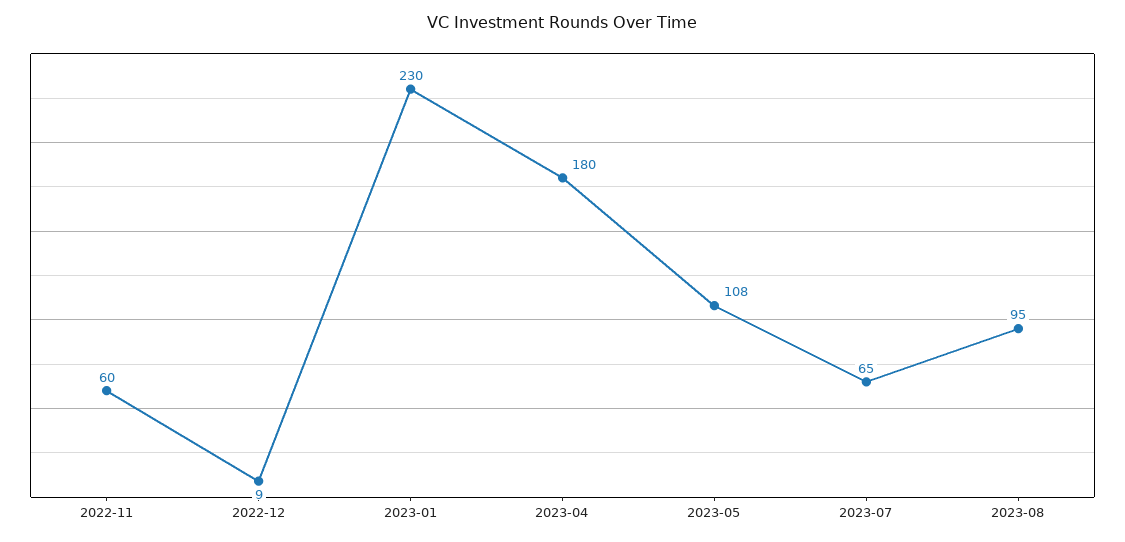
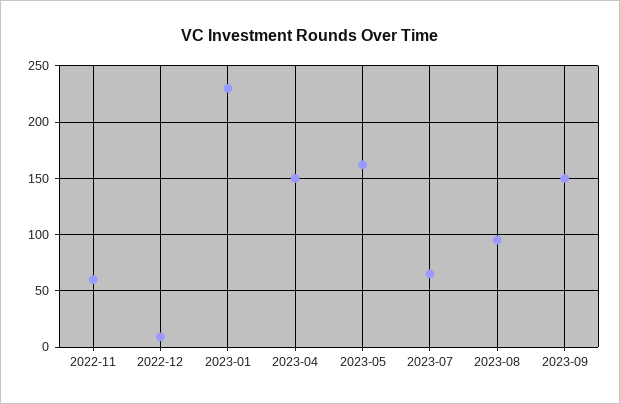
2023-04: 180 -> 150
2023-05: 108 -> 160
2023-09: none -> 150

